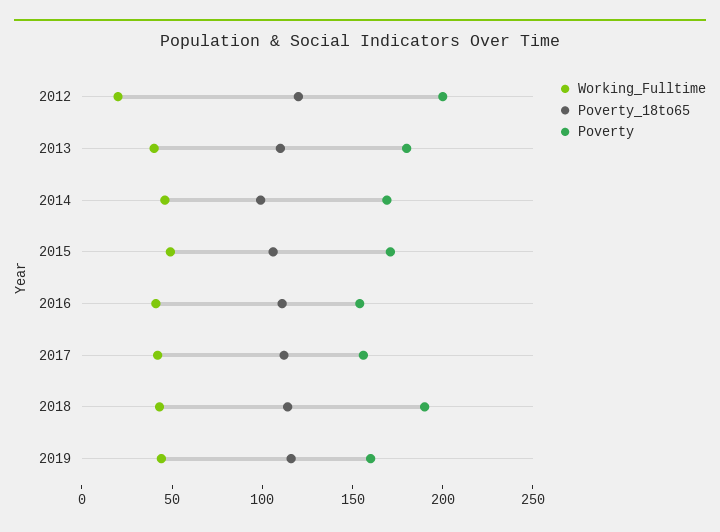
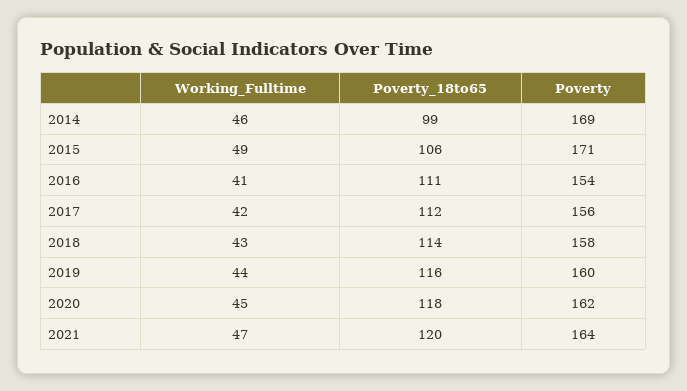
Working_Fulltime, 2012: 20 -> none
Poverty_18to65, 2012: 120 -> none
Poverty, 2012: 200 -> none
Working_Fulltime, 2013: 40 -> none
Poverty_18to65, 2013: 110 -> none
Poverty, 2013: 180 -> none
Poverty, 2018: 190 -> 158
Working_Fulltime, 2020: none -> 45
Poverty_18to65, 2020: none -> 118
Poverty, 2020: none -> 162
Working_Fulltime, 2021: none -> 47
Poverty_18to65, 2021: none -> 120
Poverty, 2021: none -> 164

